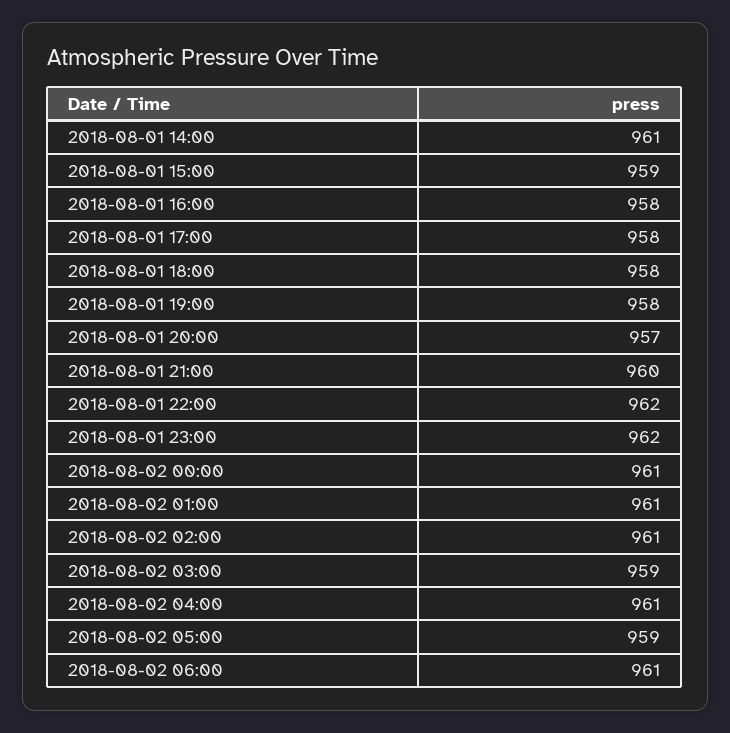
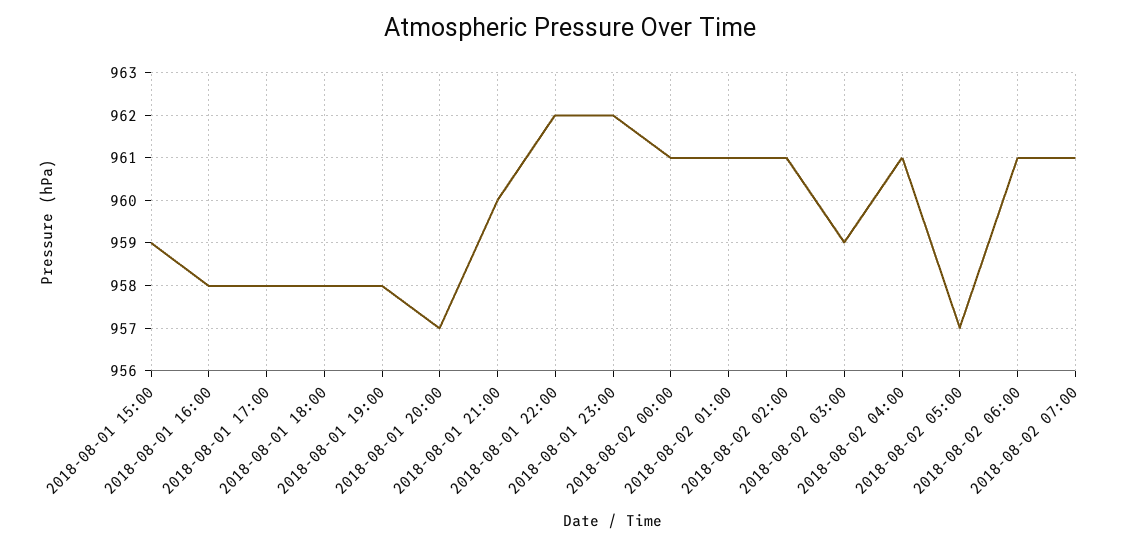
2018-08-01 14:00: 961 -> none
2018-08-02 05:00: 959 -> 957
2018-08-02 07:00: none -> 961

